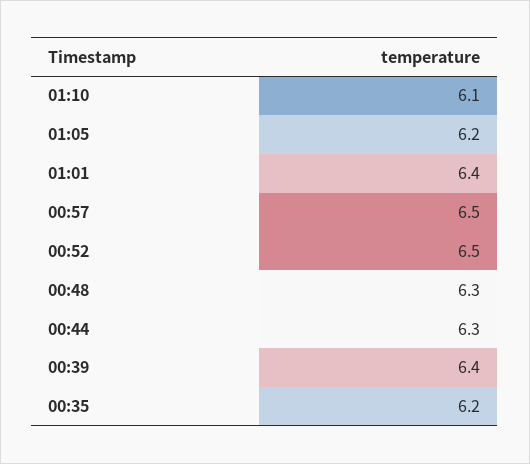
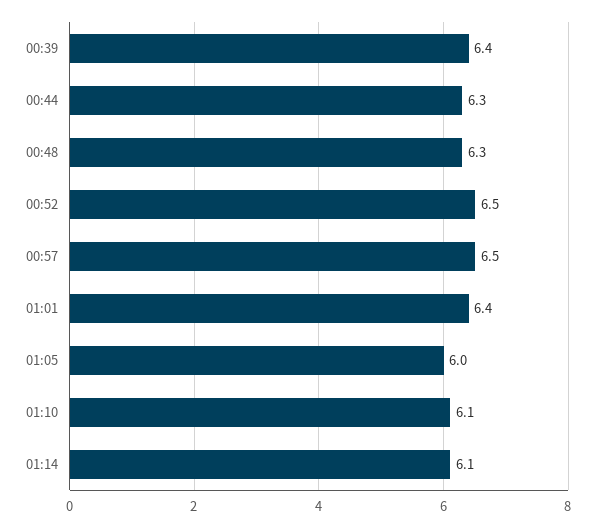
01:05: 6.2 -> 6
00:35: 6.2 -> none
01:14: none -> 6.1

